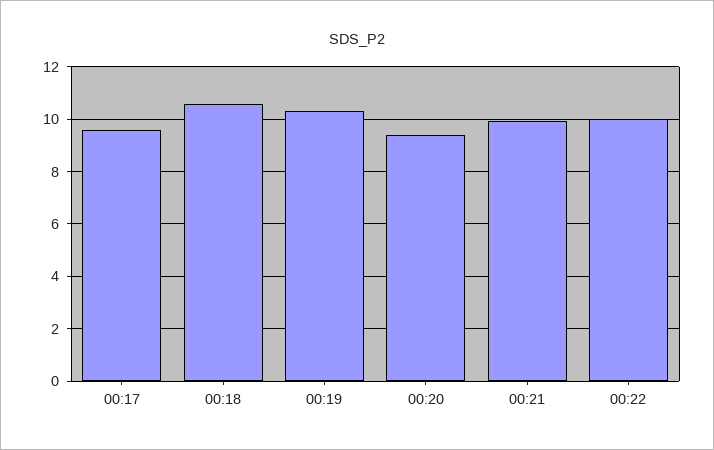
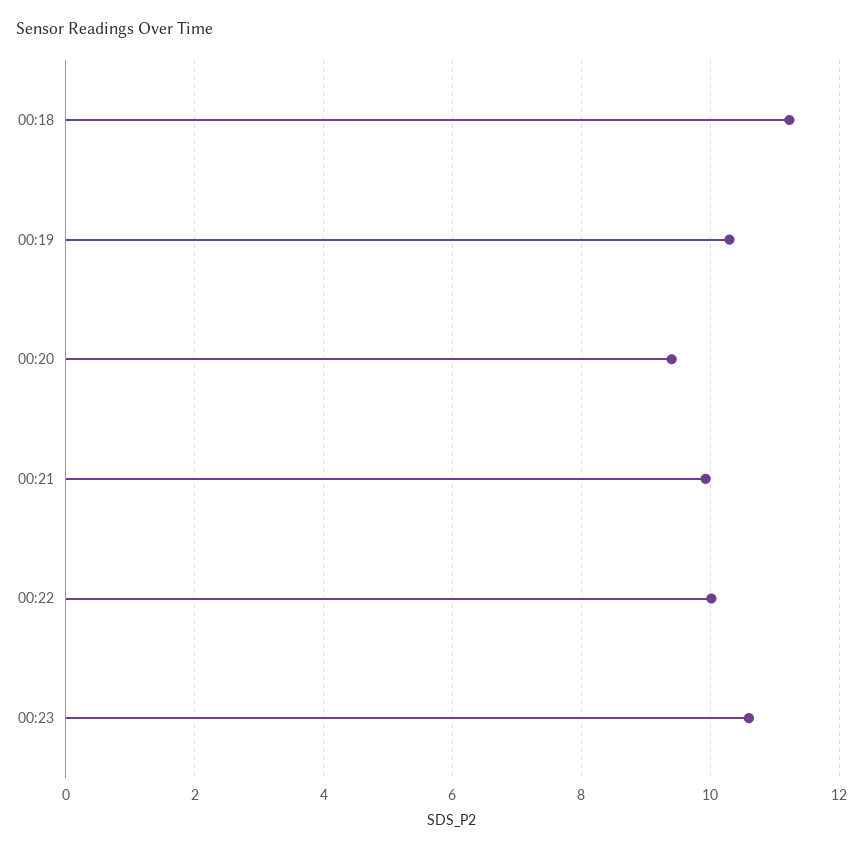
00:17: 9.5 -> none
00:18: 10.5 -> 11.2
00:23: none -> 10.6

